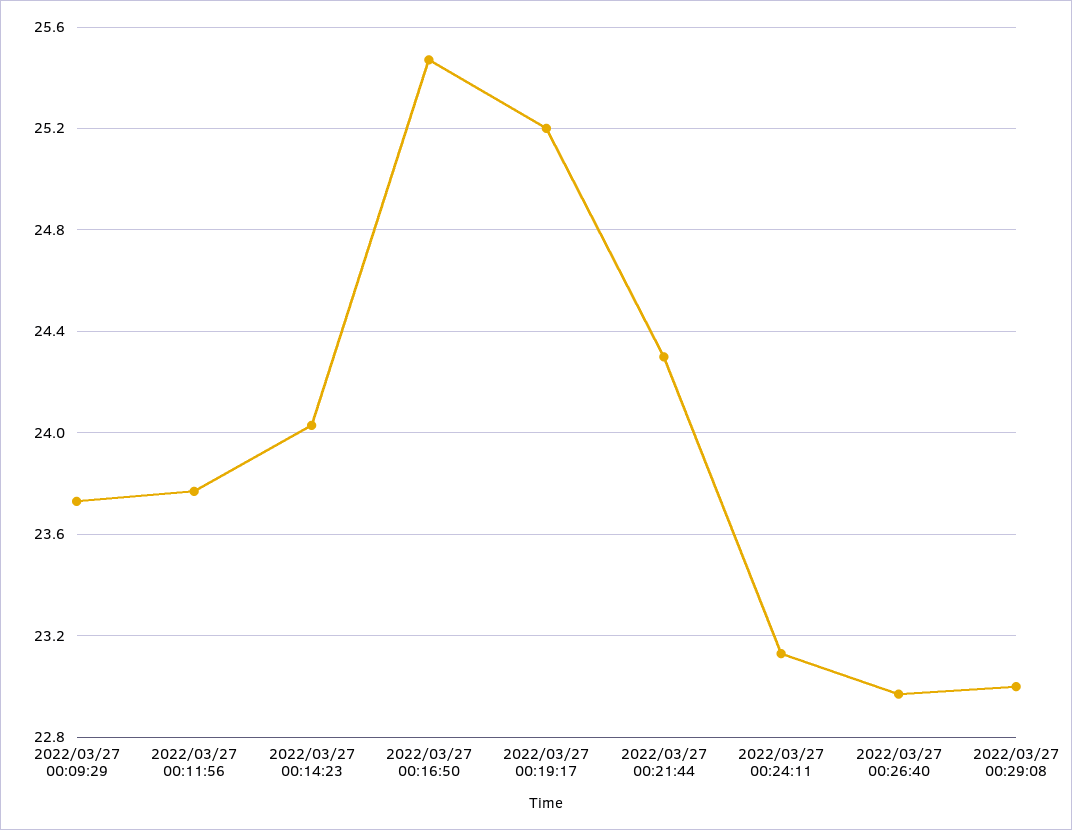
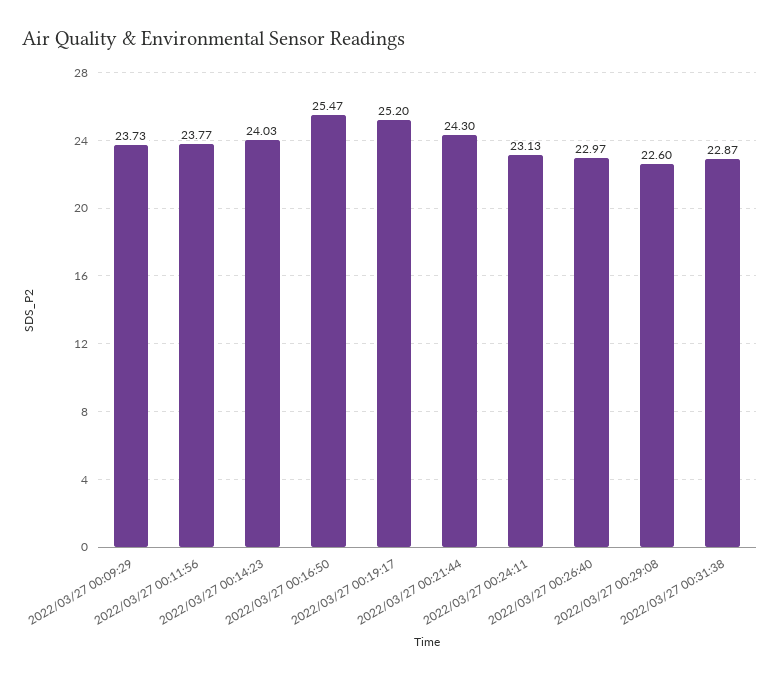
2022/03/27 00:29:08: 23 -> 22.6
2022/03/27 00:31:38: none -> 22.87

